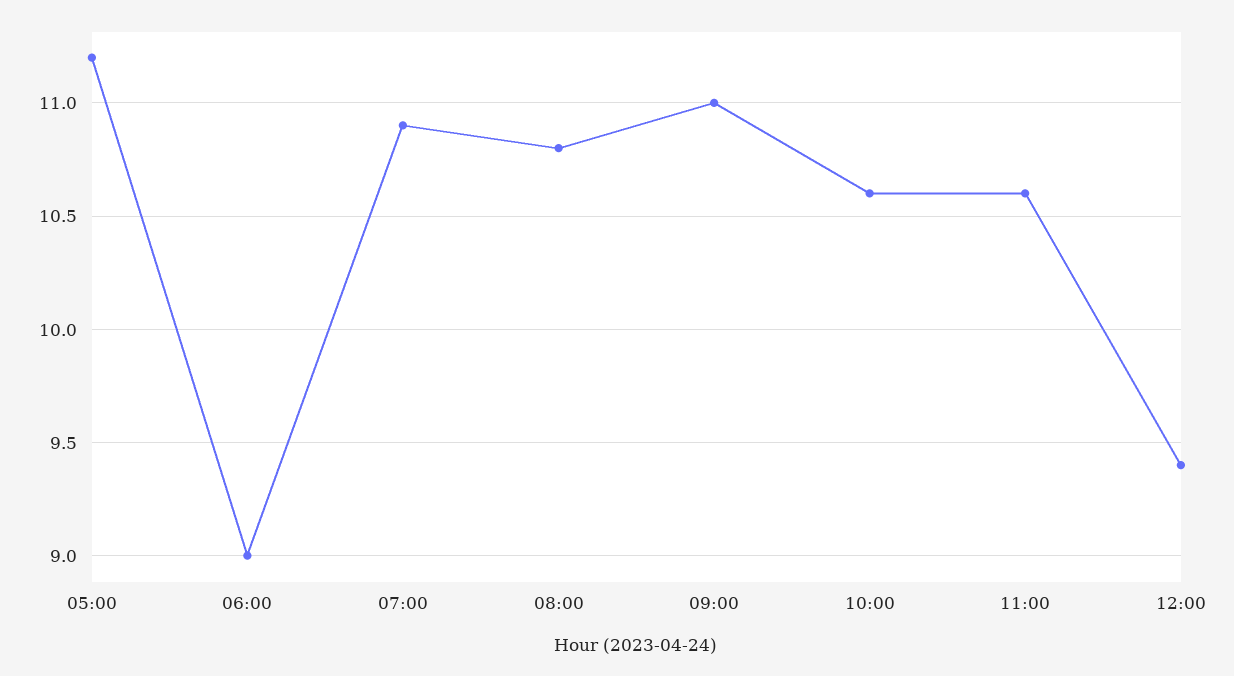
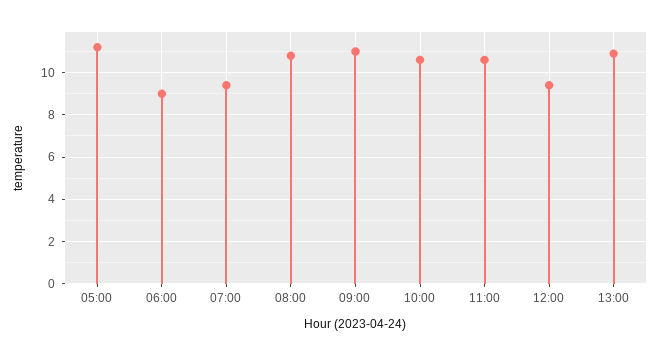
07:00: 10.9 -> 9.5
13:00: none -> 11

